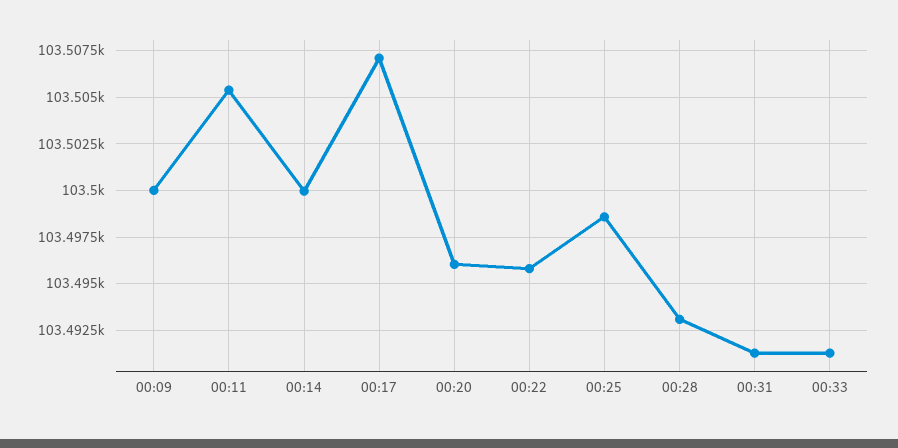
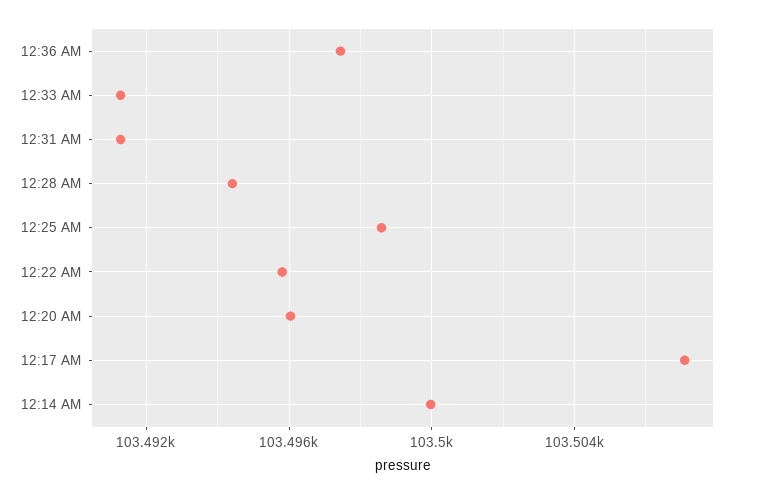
00:09: 103500 -> none
00:11: 103505.5 -> none
00:28: 103493 -> 103494.5
12:36 AM: none -> 103497.5

